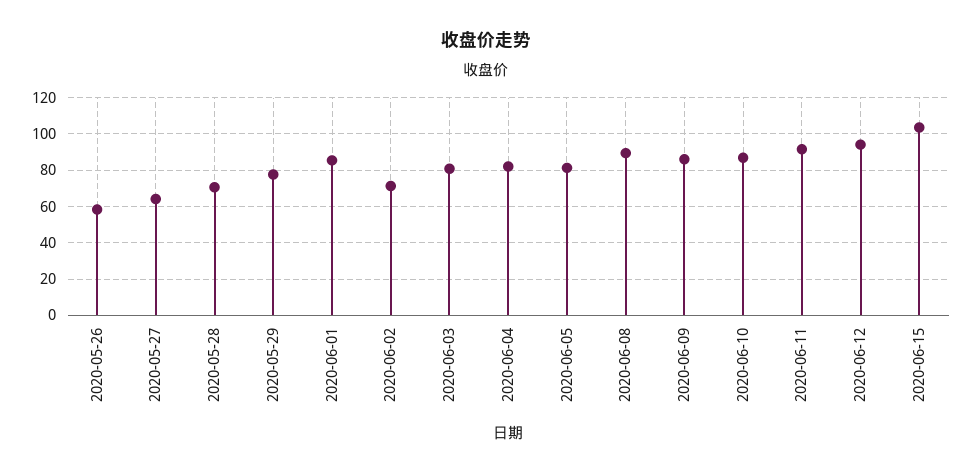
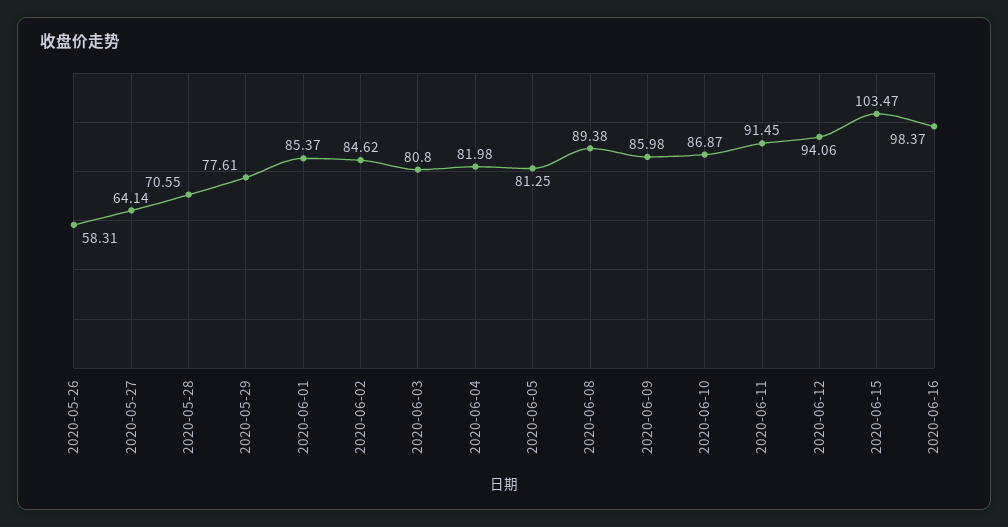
2020-06-02: 70 -> 84.62
2020-06-16: none -> 98.37

